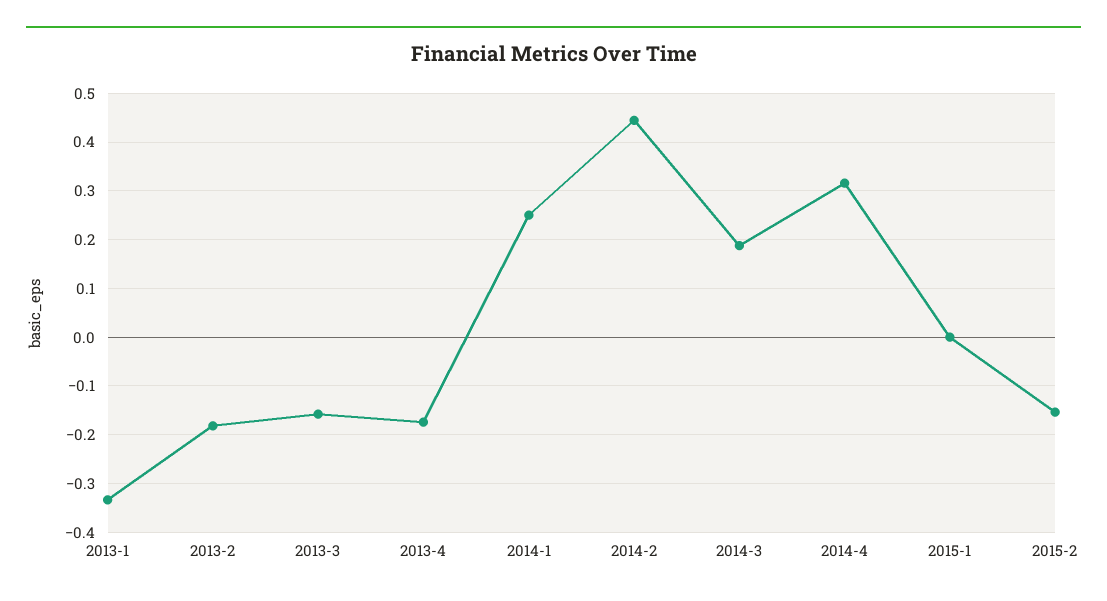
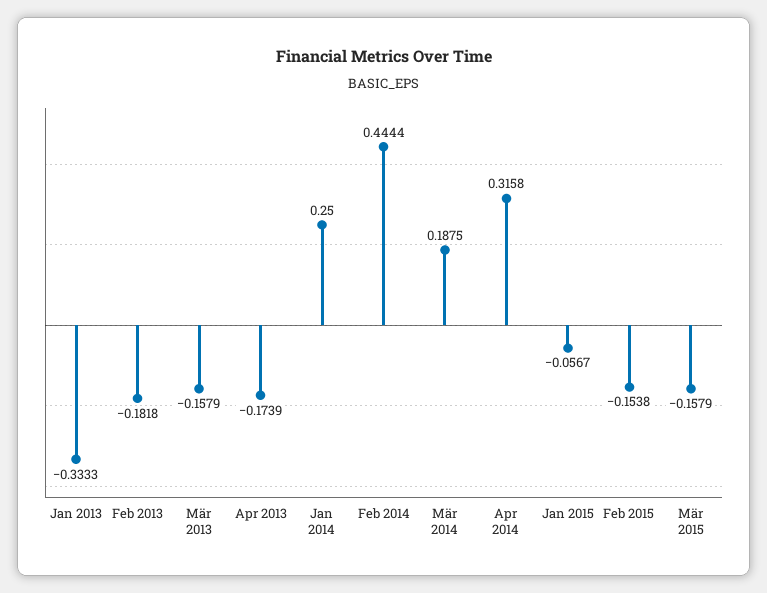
2015-1: 0 -> -0.0567
Mär 2015: none -> -0.1579

